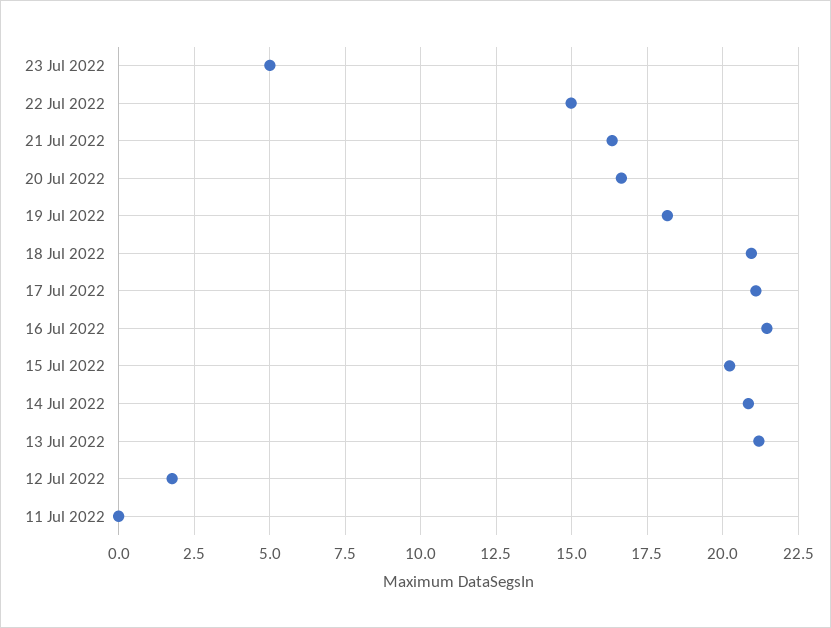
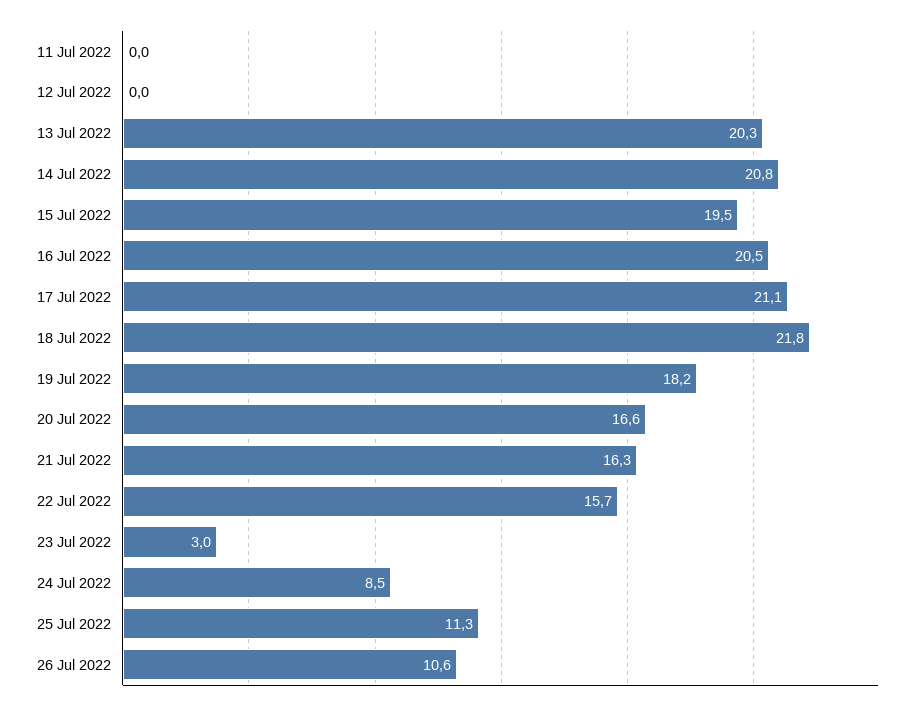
23 Jul 2022: 5 -> 3
22 Jul 2022: 15 -> 15.7
18 Jul 2022: 21 -> 21.8
16 Jul 2022: 21.5 -> 20.5
15 Jul 2022: 20.25 -> 19.5
13 Jul 2022: 21.25 -> 20.3
12 Jul 2022: 1.75 -> 0
24 Jul 2022: none -> 8.5
25 Jul 2022: none -> 11.3
26 Jul 2022: none -> 10.6

